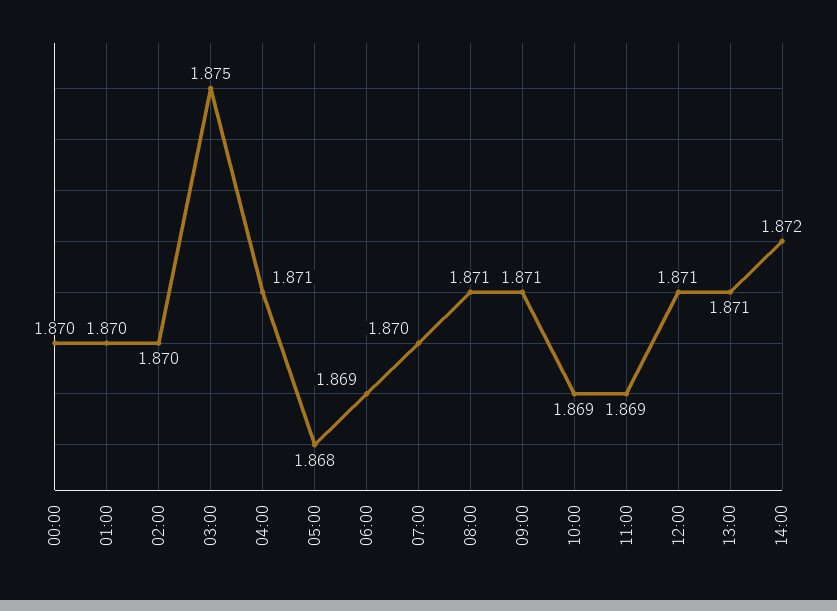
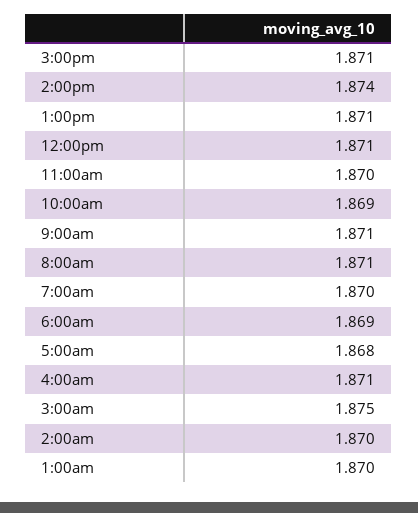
00:00: 1.87 -> none
11:00: 1.869 -> 1.87
14:00: 1.872 -> 1.874
3:00pm: none -> 1.871

